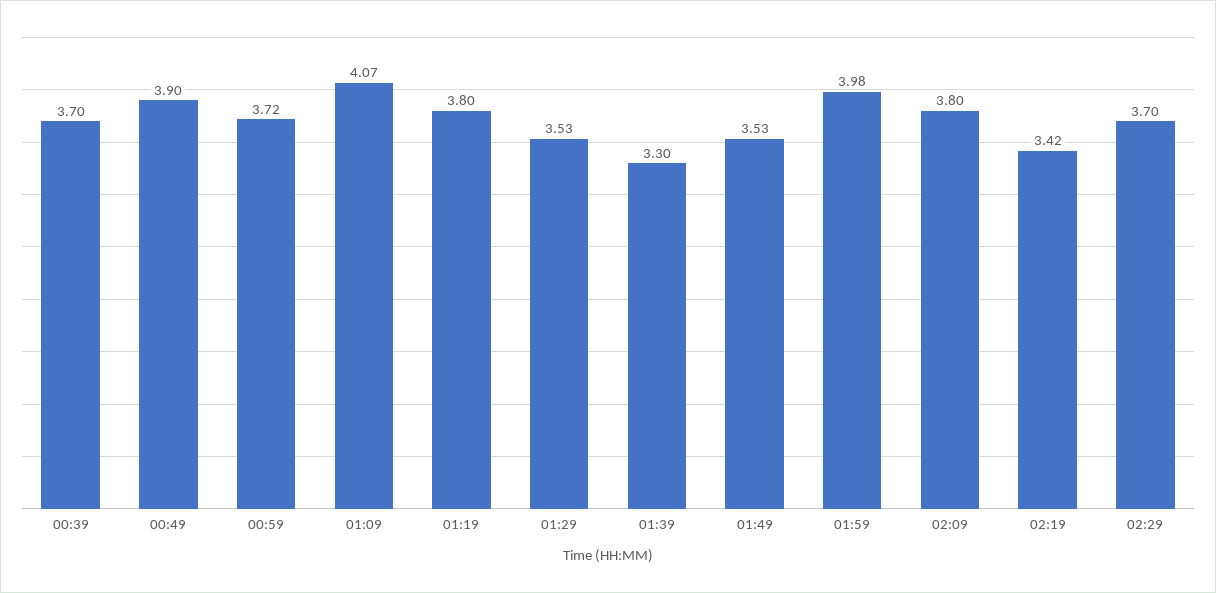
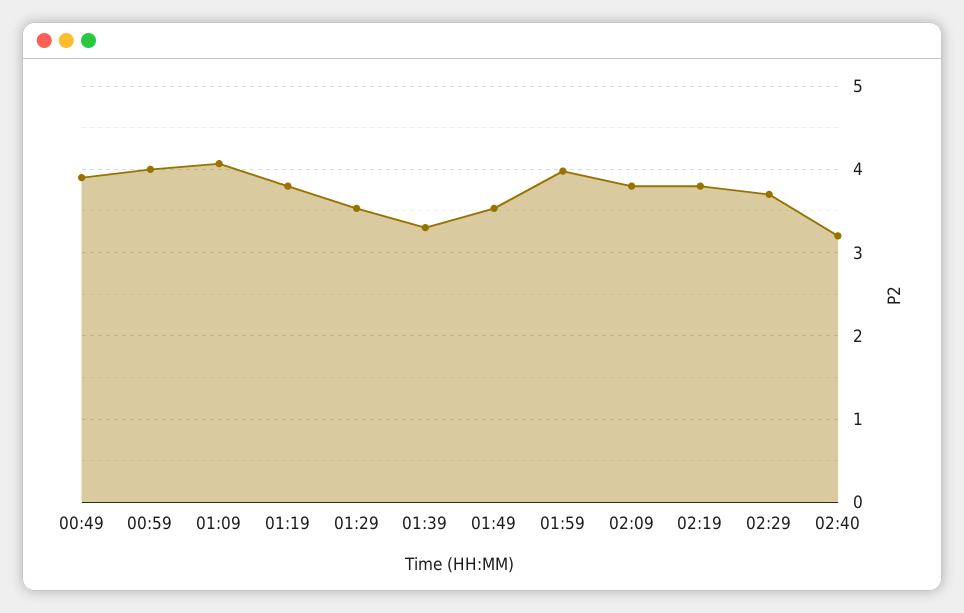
00:39: 3.7 -> none
00:59: 3.72 -> 4
02:19: 3.42 -> 3.8
02:40: none -> 3.2

